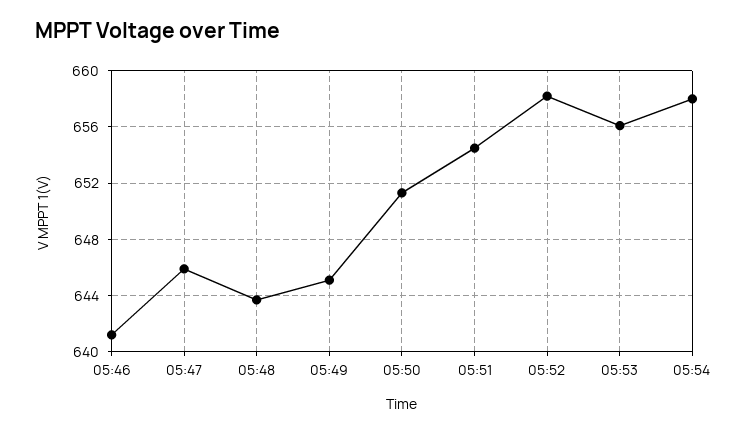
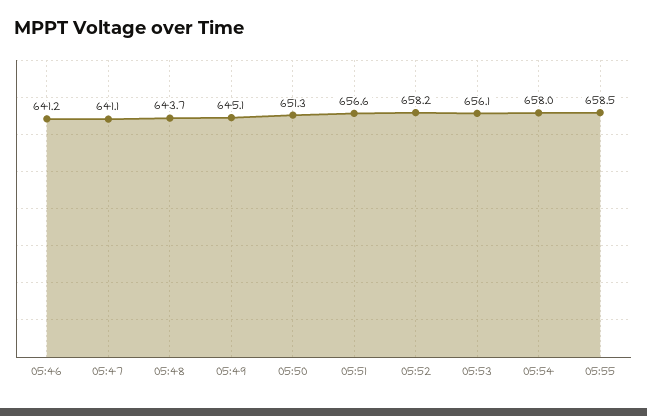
05:47: 646 -> 641.1
05:51: 654.5 -> 656.6
05:55: none -> 658.5

